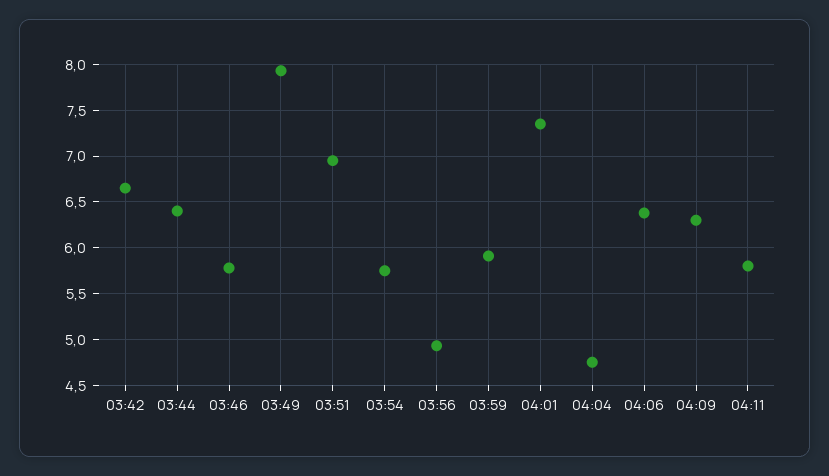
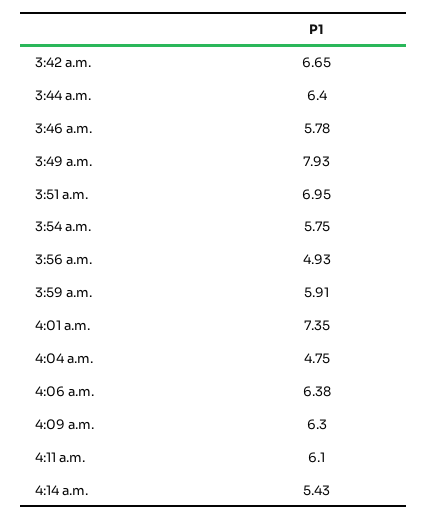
04:11: 5.8 -> 6.1
4:14 a.m.: none -> 5.43

